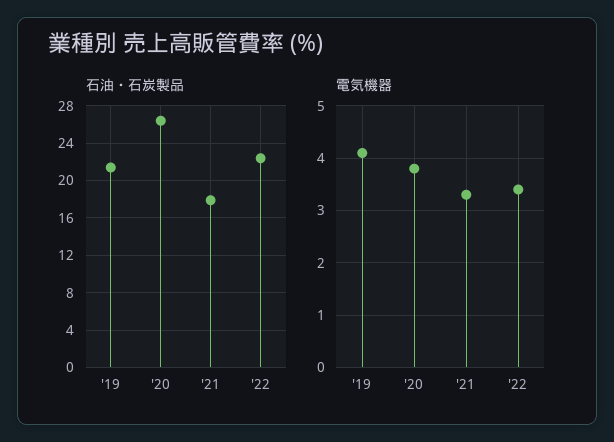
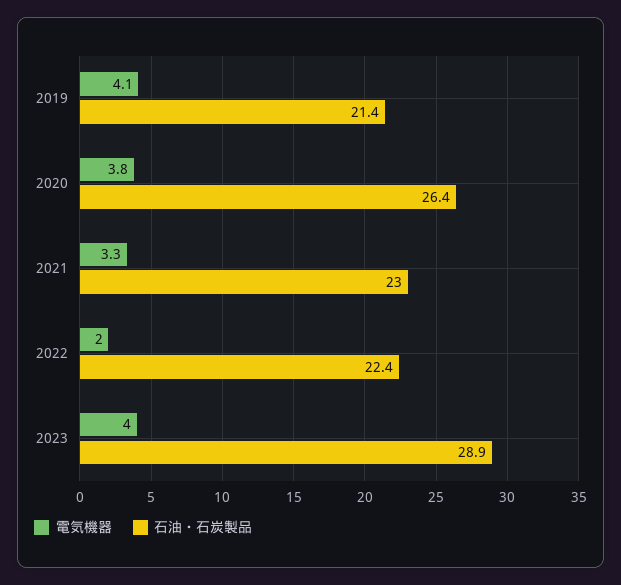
石油・石炭製品, '21: 18 -> 23
電気機器, '22: 3.5 -> 2
電気機器, 2023: none -> 4
石油・石炭製品, 2023: none -> 28.9

